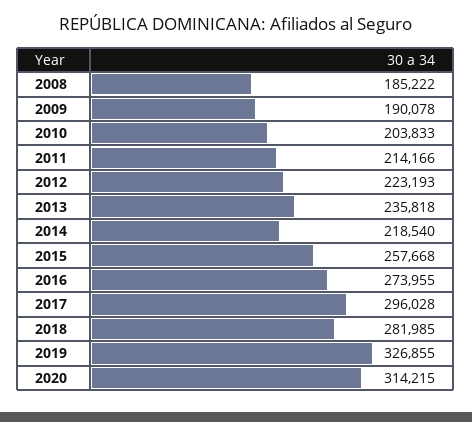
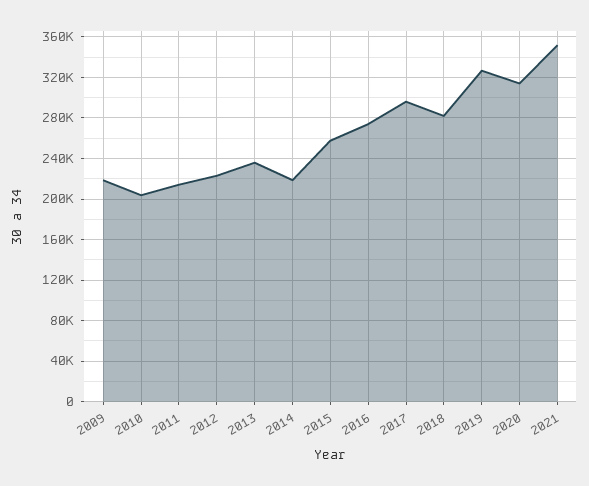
2008: 185222 -> none
2009: 190078 -> 220000
2021: none -> 350000

